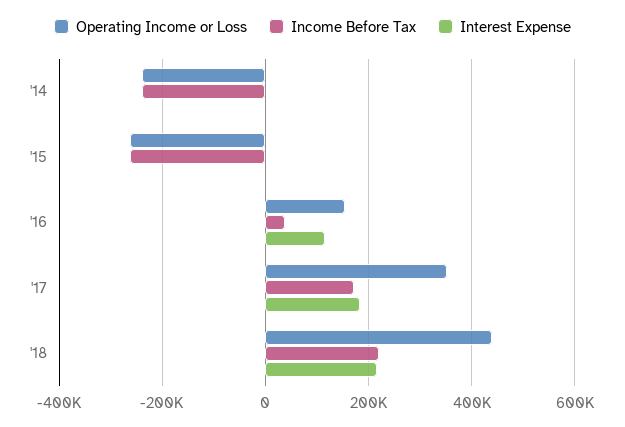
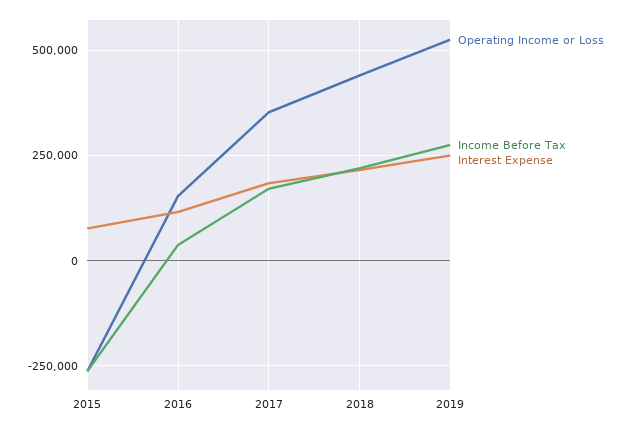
Operating Income or Loss, '14: -240000 -> none
Income Before Tax, '14: -240000 -> none
Interest Expense, '14: 0 -> none
Interest Expense, '15: 0 -> 75000
Operating Income or Loss, 2019: none -> 525000
Income Before Tax, 2019: none -> 275000
Interest Expense, 2019: none -> 250000

